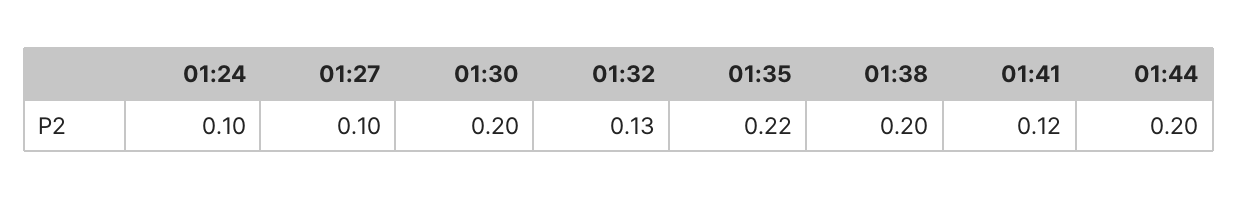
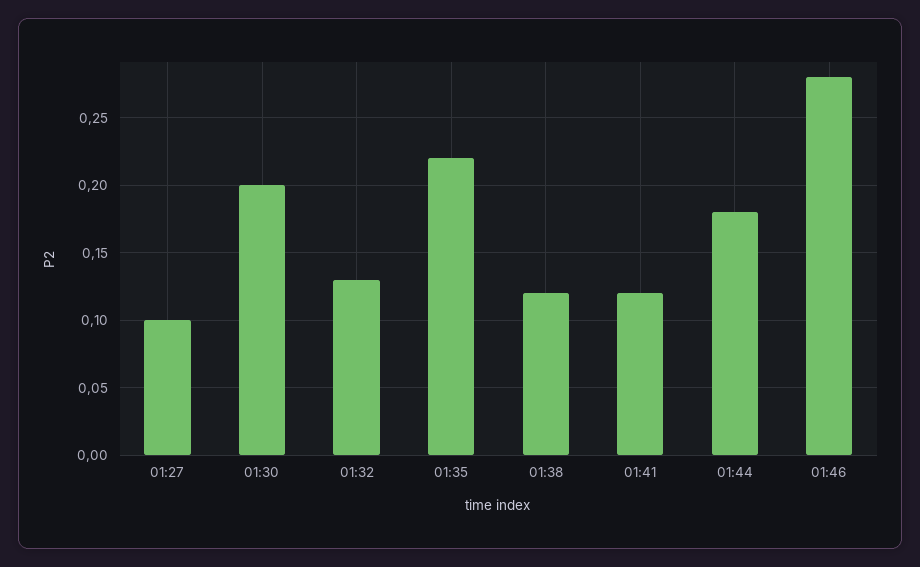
01:24: 0.1 -> none
01:38: 0.2 -> 0.12
01:44: 0.2 -> 0.18
01:46: none -> 0.28

